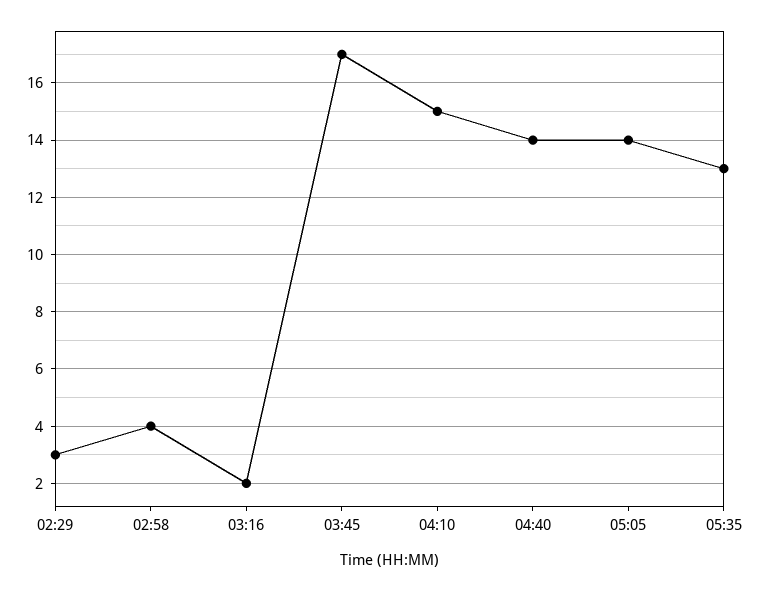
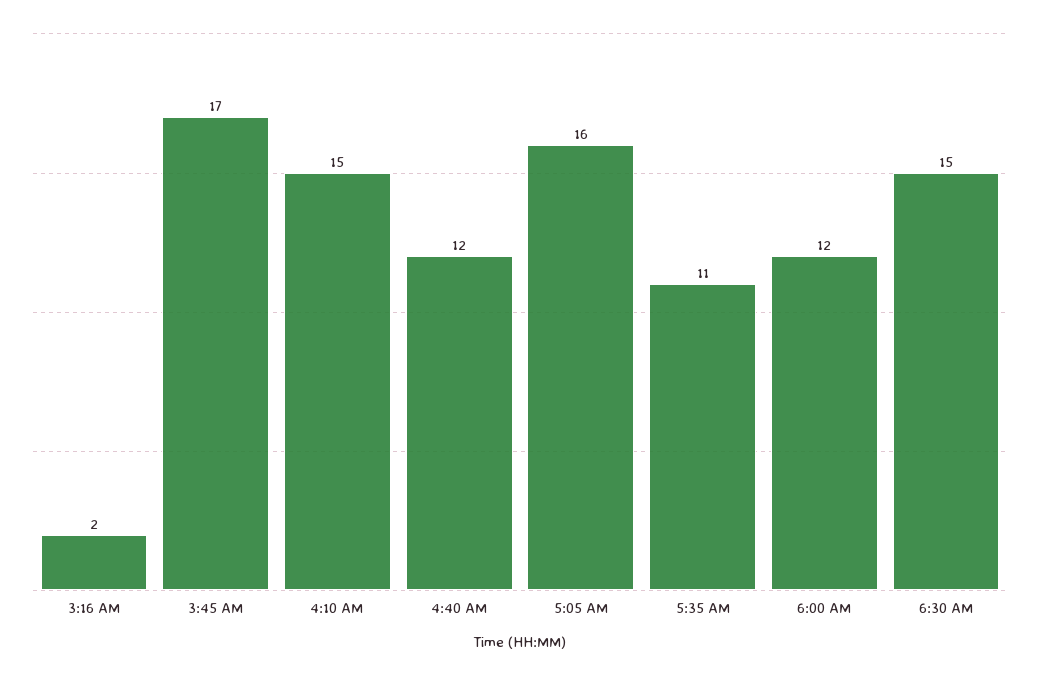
02:29: 3 -> none
02:58: 4 -> none
04:40: 14 -> 12
05:05: 14 -> 16
05:35: 13 -> 11
6:00 AM: none -> 12
6:30 AM: none -> 15

